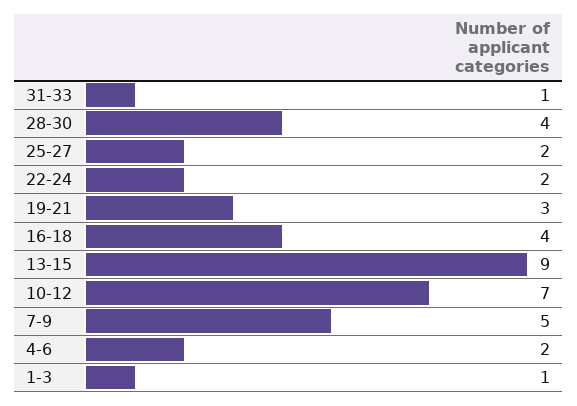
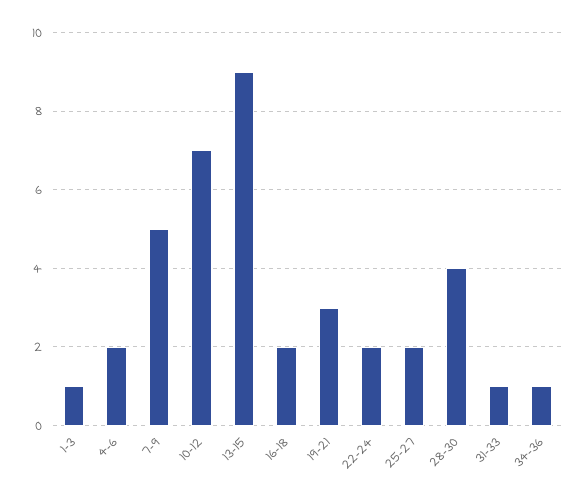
16-18: 4 -> 2
34-36: none -> 1

